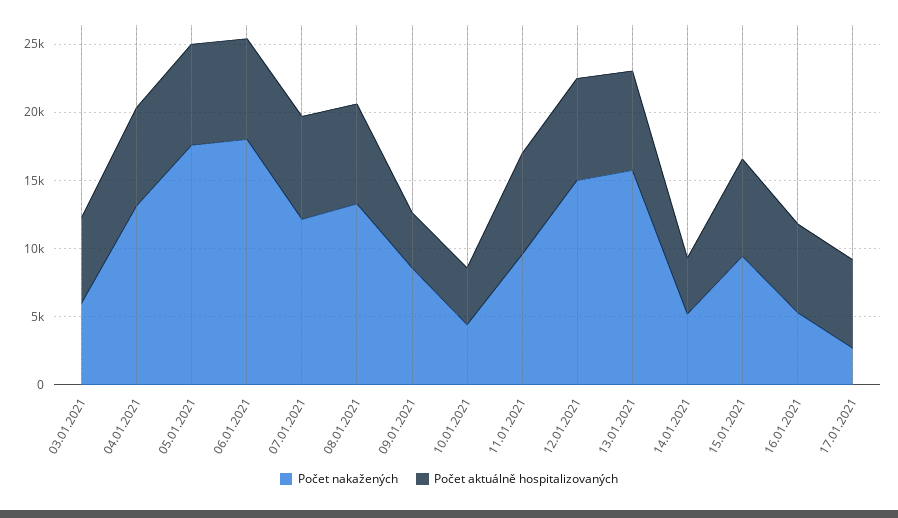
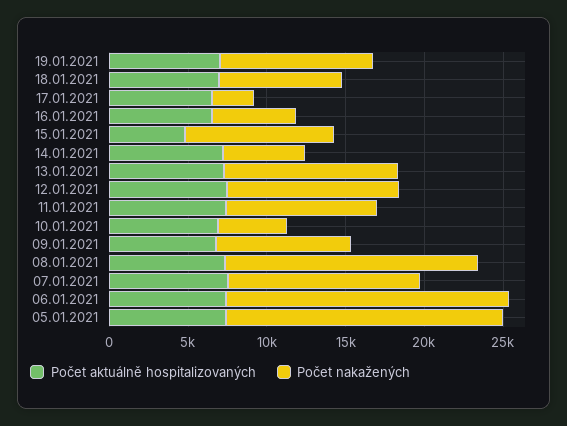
Počet nakažených, 03.01.2021: 6000 -> none
Počet aktuálně hospitalizovaných, 03.01.2021: 6000 -> none
Počet nakažených, 04.01.2021: 13000 -> none
Počet aktuálně hospitalizovaných, 04.01.2021: 7000 -> none
Počet nakažených, 08.01.2021: 13000 -> 16000
Počet aktuálně hospitalizovaných, 09.01.2021: 4000 -> 7000
Počet aktuálně hospitalizovaných, 10.01.2021: 4000 -> 7000
Počet nakažených, 12.01.2021: 15000 -> 11000
Počet nakažených, 13.01.2021: 16000 -> 11000
Počet aktuálně hospitalizovaných, 14.01.2021: 4000 -> 7000
Počet aktuálně hospitalizovaných, 15.01.2021: 7000 -> 5000
Počet aktuálně hospitalizovaných, 19.01.2021: none -> 7000
Počet nakažených, 19.01.2021: none -> 10000
Počet aktuálně hospitalizovaných, 18.01.2021: none -> 7000
Počet nakažených, 18.01.2021: none -> 8000

